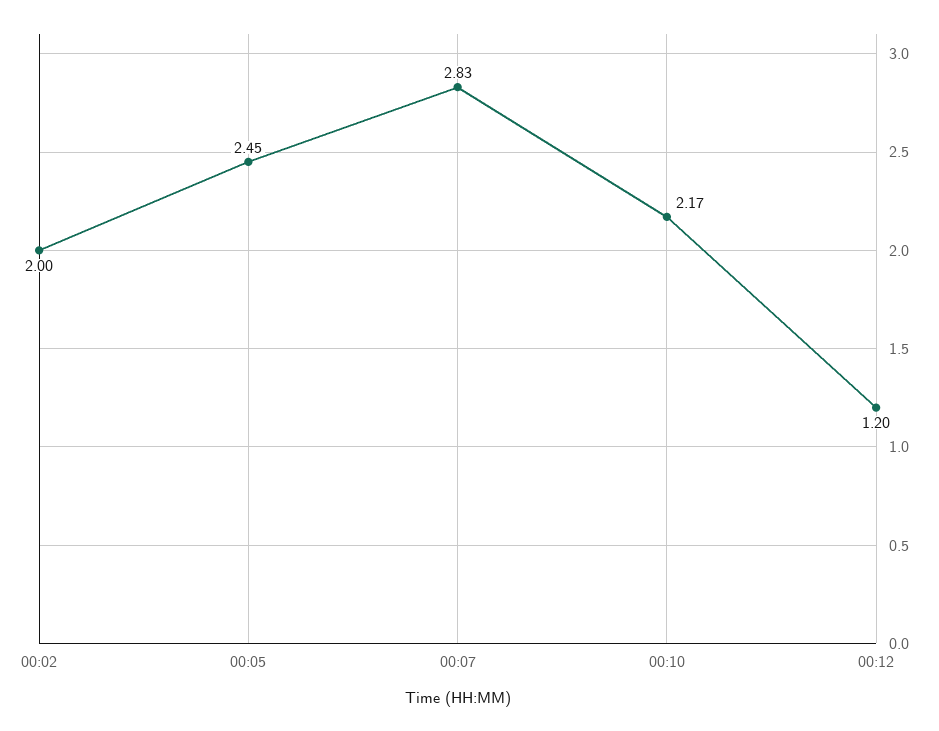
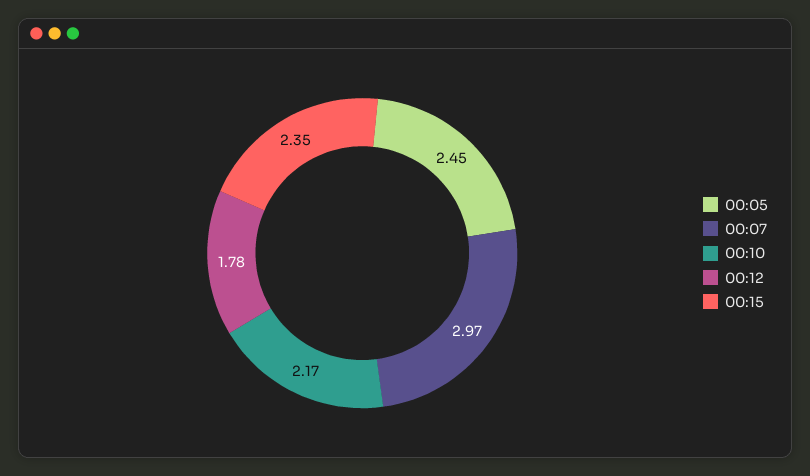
00:02: 2 -> none
00:07: 2.83 -> 2.97
00:12: 1.2 -> 1.78
00:15: none -> 2.35

